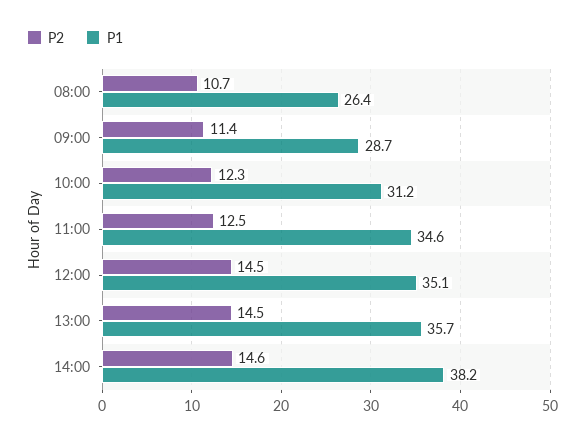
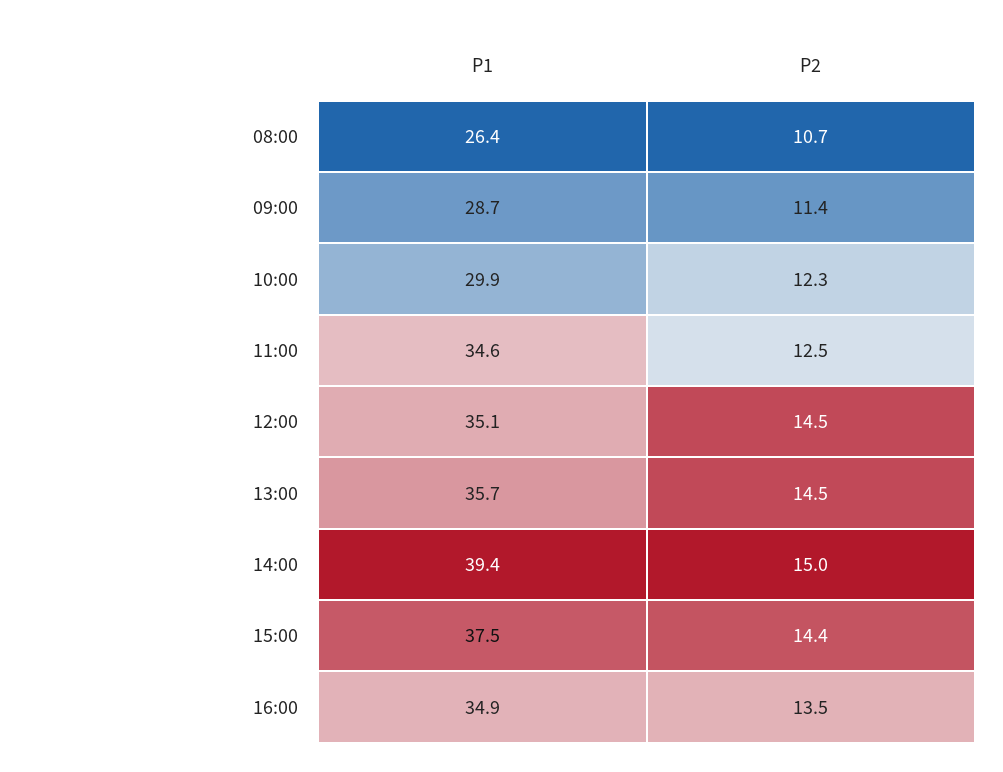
P1, 10:00: 31.2 -> 29.9
P2, 14:00: 14.6 -> 15
P1, 14:00: 38.2 -> 39.4
P1, 15:00: none -> 37.5
P2, 15:00: none -> 14.4
P1, 16:00: none -> 34.9
P2, 16:00: none -> 13.5

